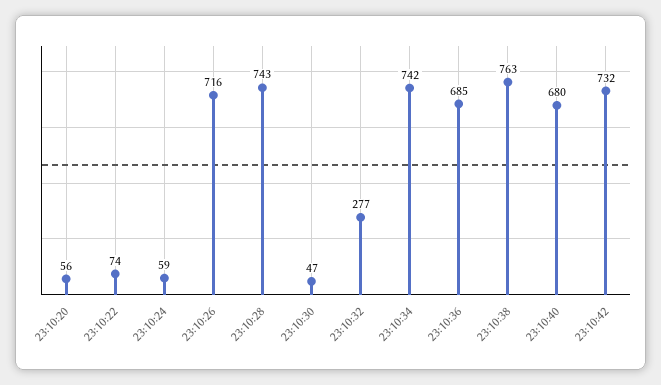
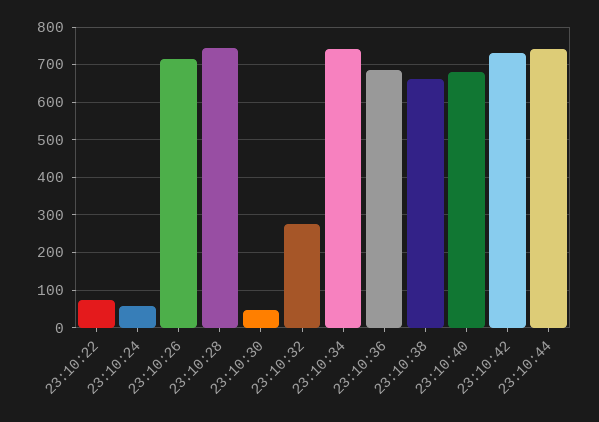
23:10:20: 56 -> none
23:10:38: 763 -> 660
23:10:44: none -> 740

